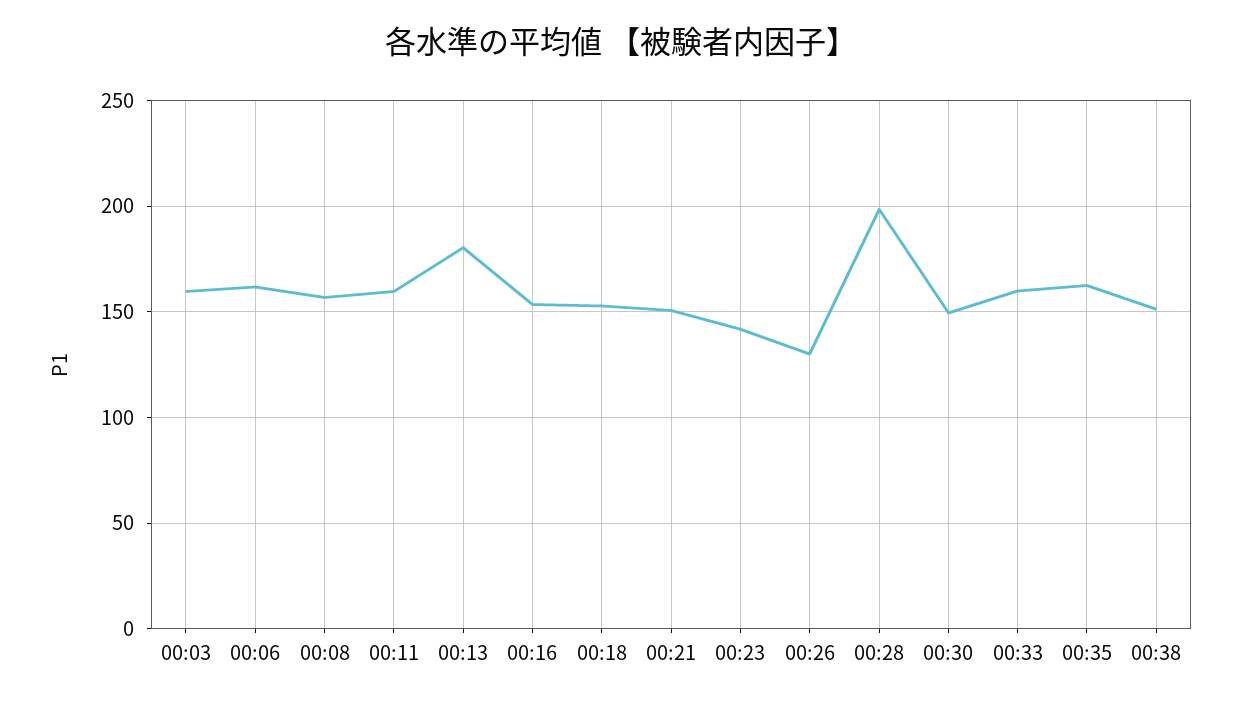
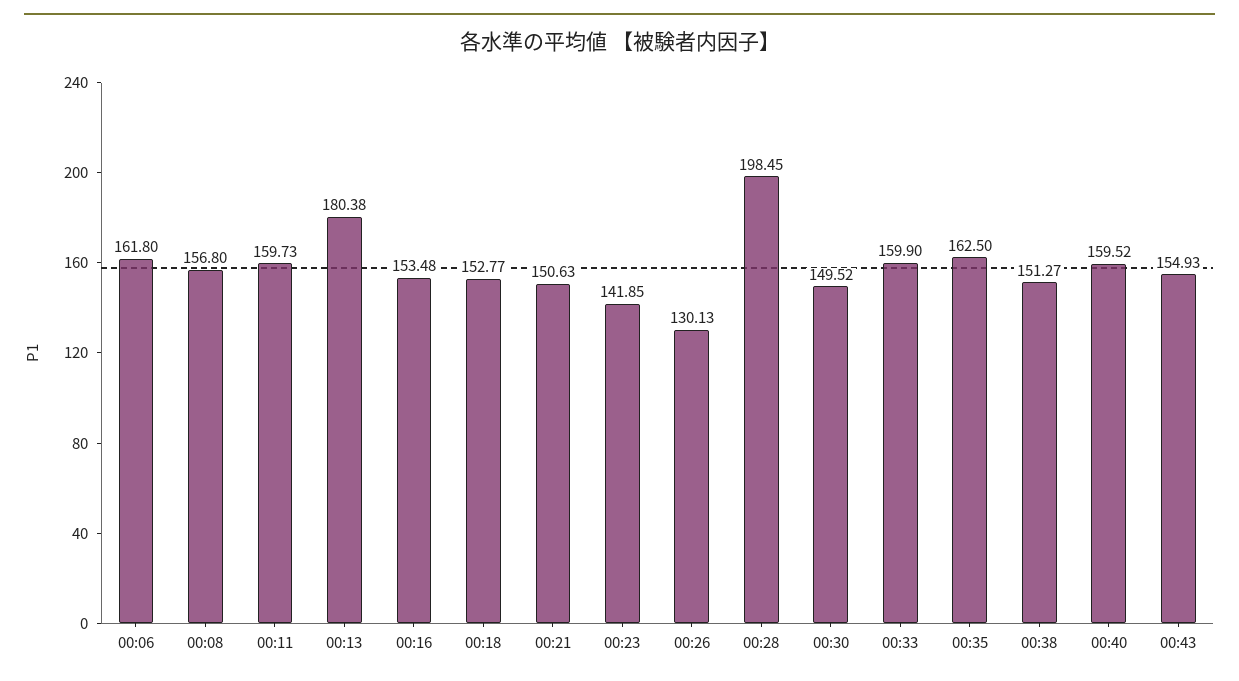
00:03: 160 -> none
00:40: none -> 159.52
00:43: none -> 154.93

